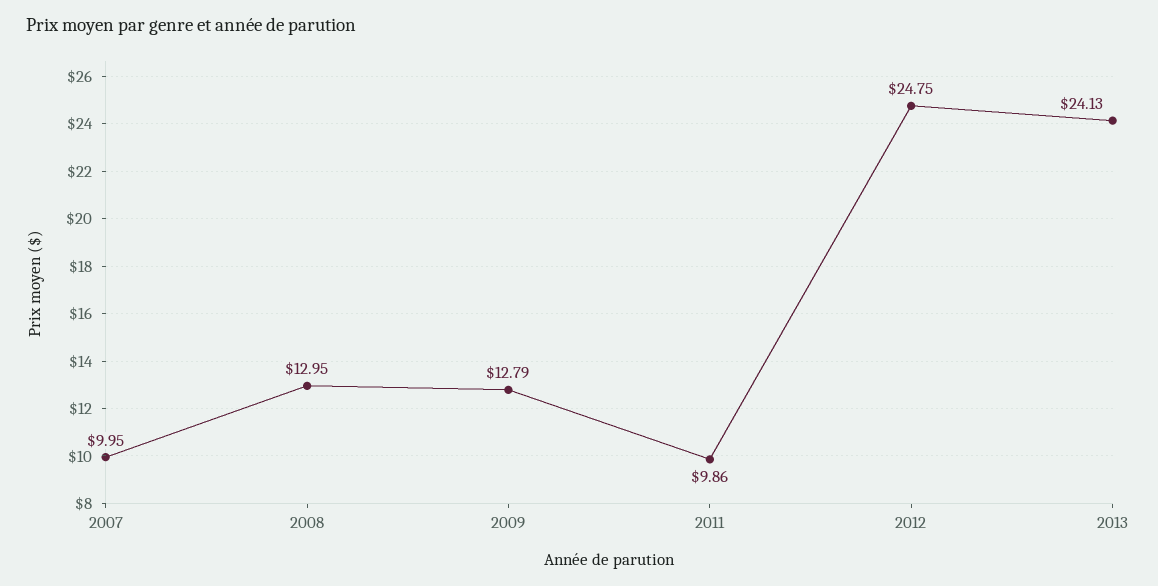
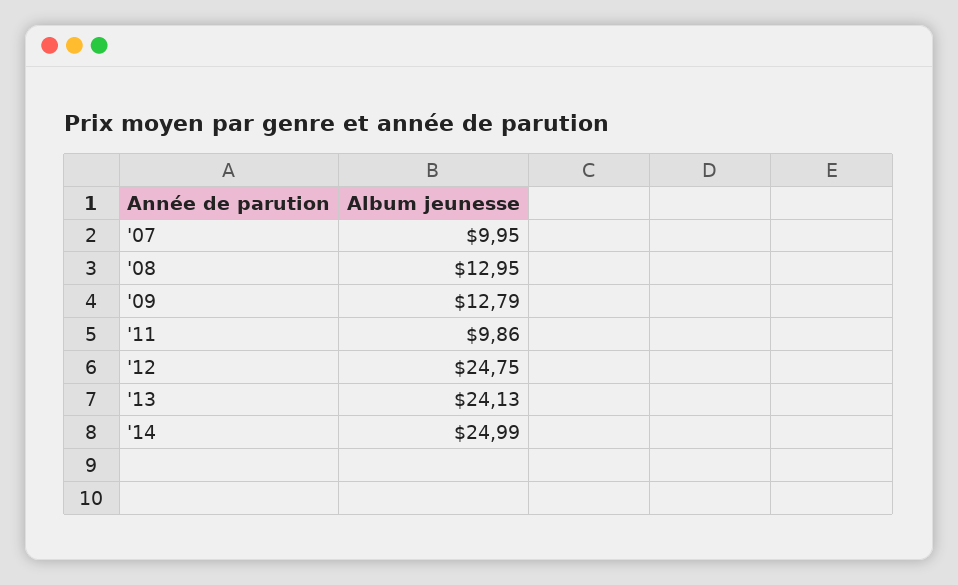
'14: none -> 24.99

